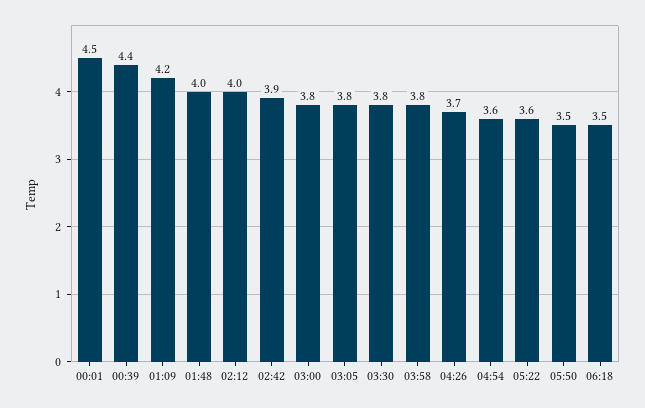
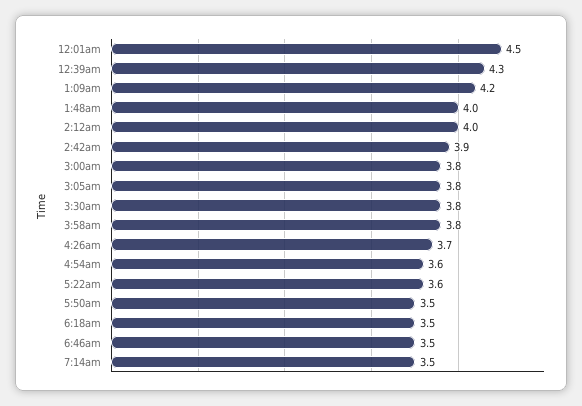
00:39: 4.4 -> 4.3
6:46am: none -> 3.5
7:14am: none -> 3.5

